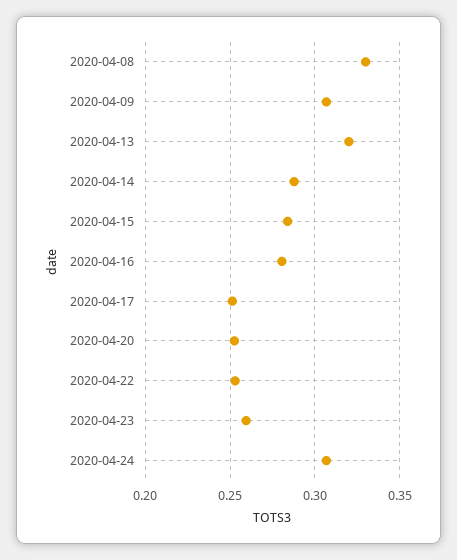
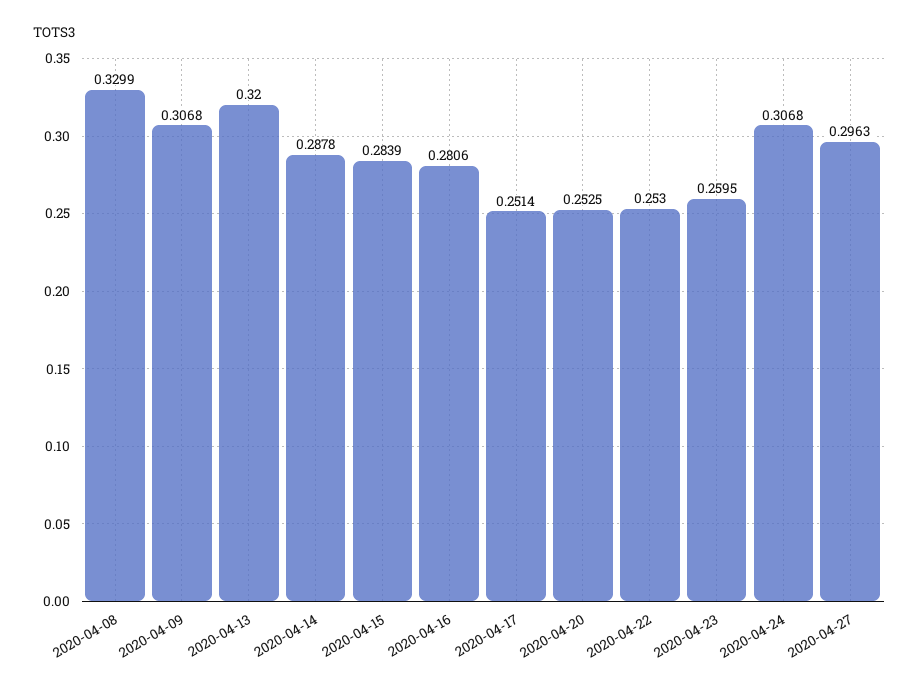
2020-04-27: none -> 0.2963

